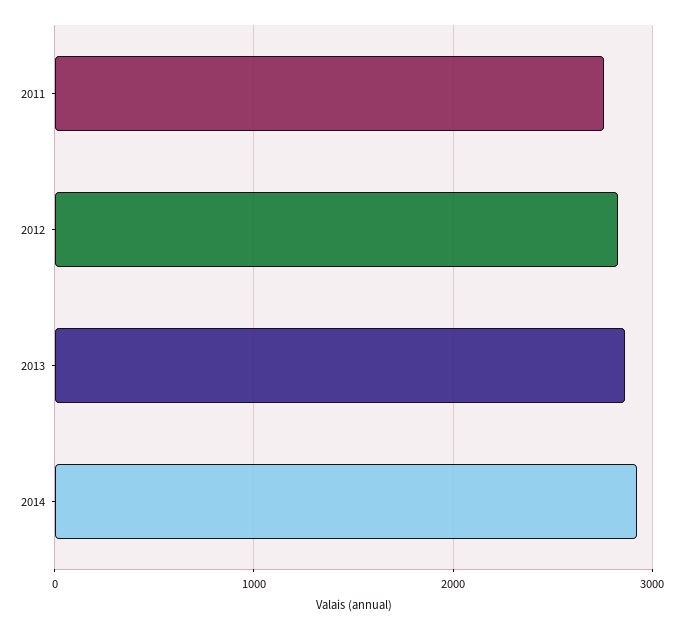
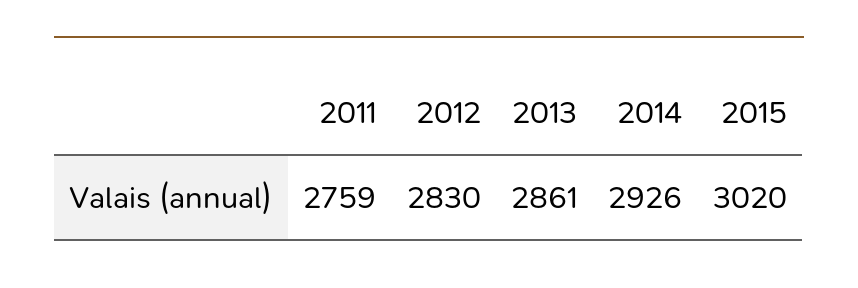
2015: none -> 3020

